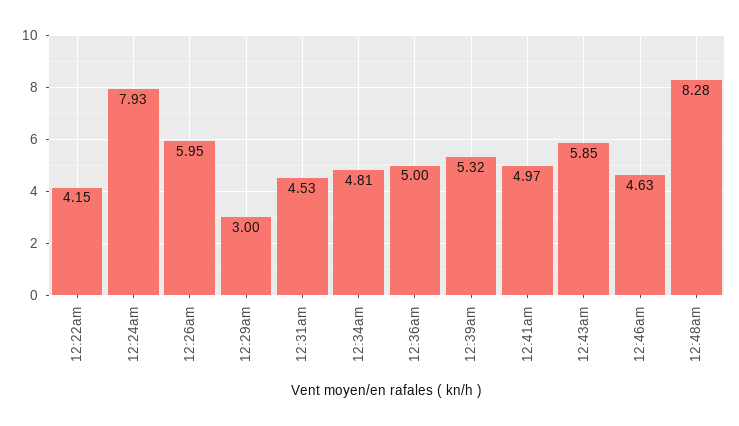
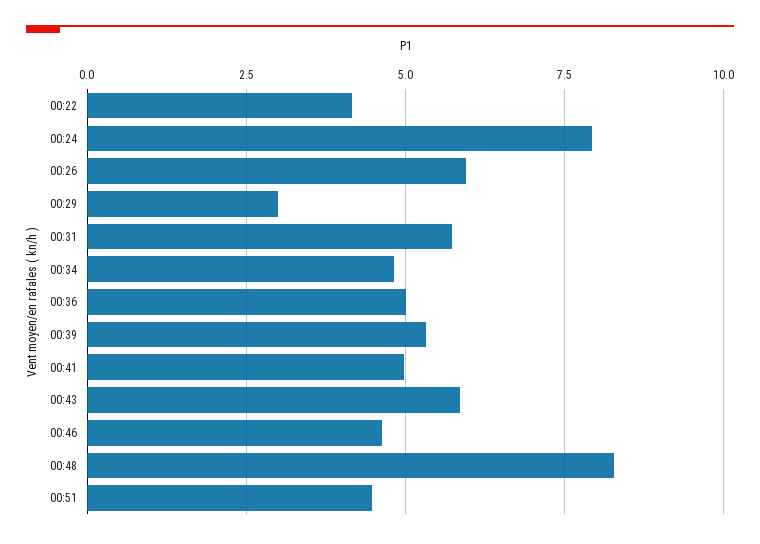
12:31am: 4.53 -> 5.75
00:51: none -> 4.5

